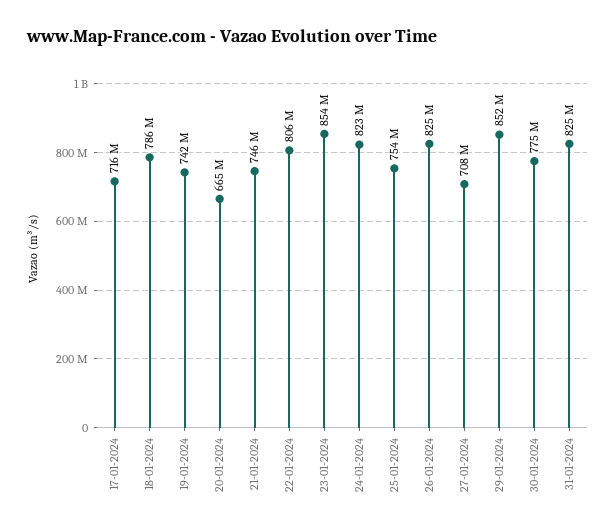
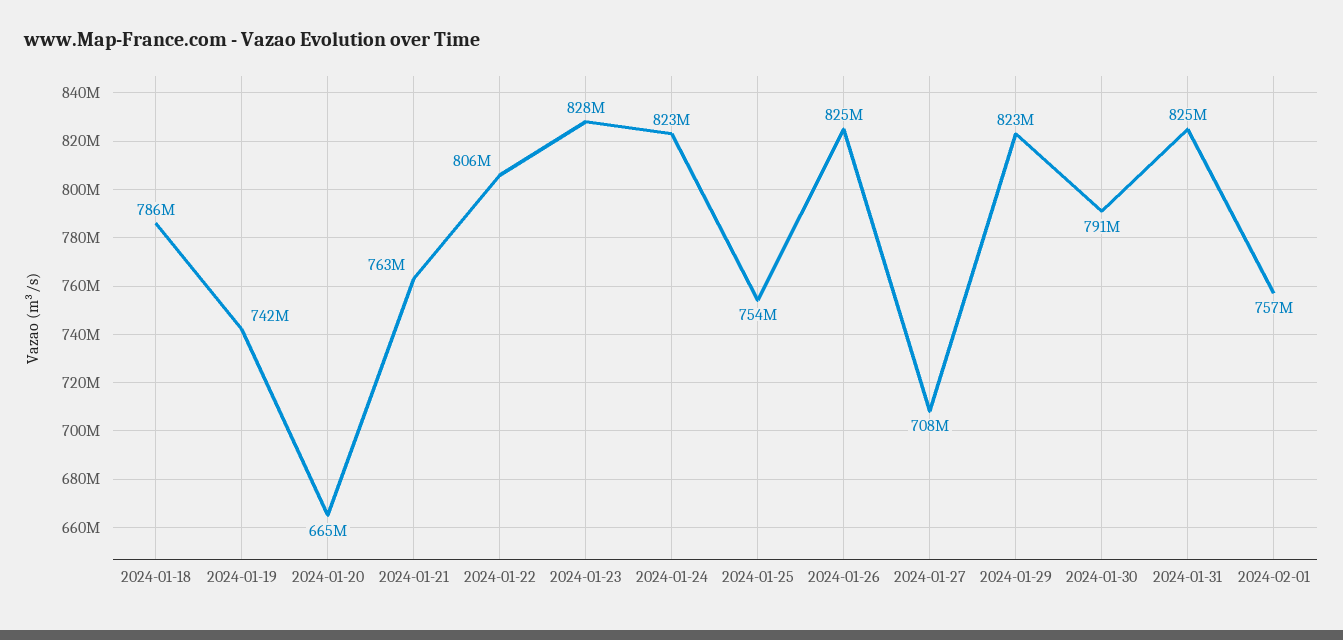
17-01-2024: 716000000 -> none
21-01-2024: 746000000 -> 763000000
23-01-2024: 854000000 -> 828000000
29-01-2024: 852000000 -> 823000000
30-01-2024: 775000000 -> 791000000
2024-02-01: none -> 757000000

